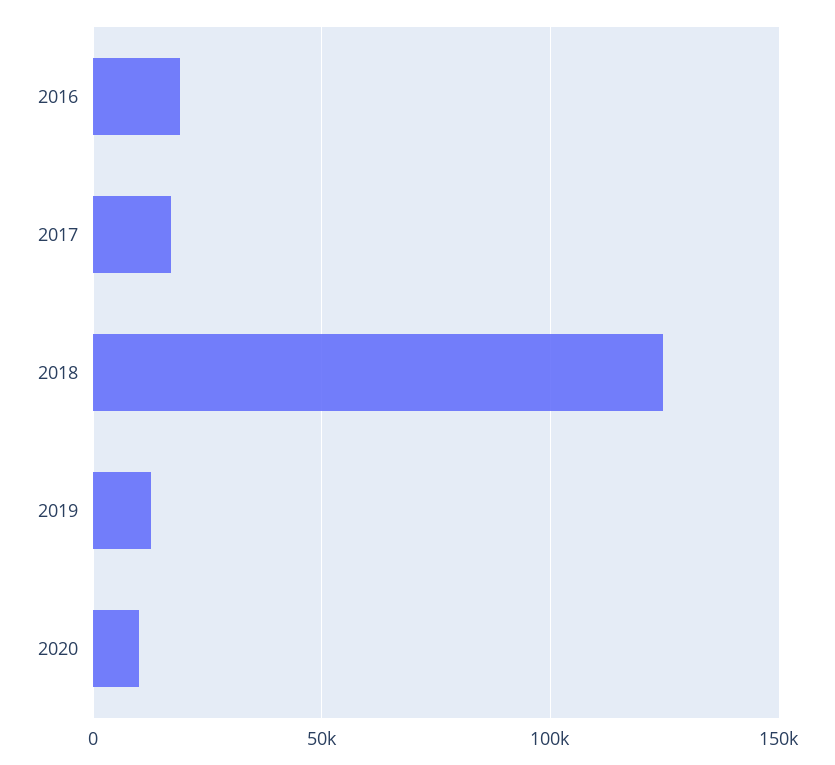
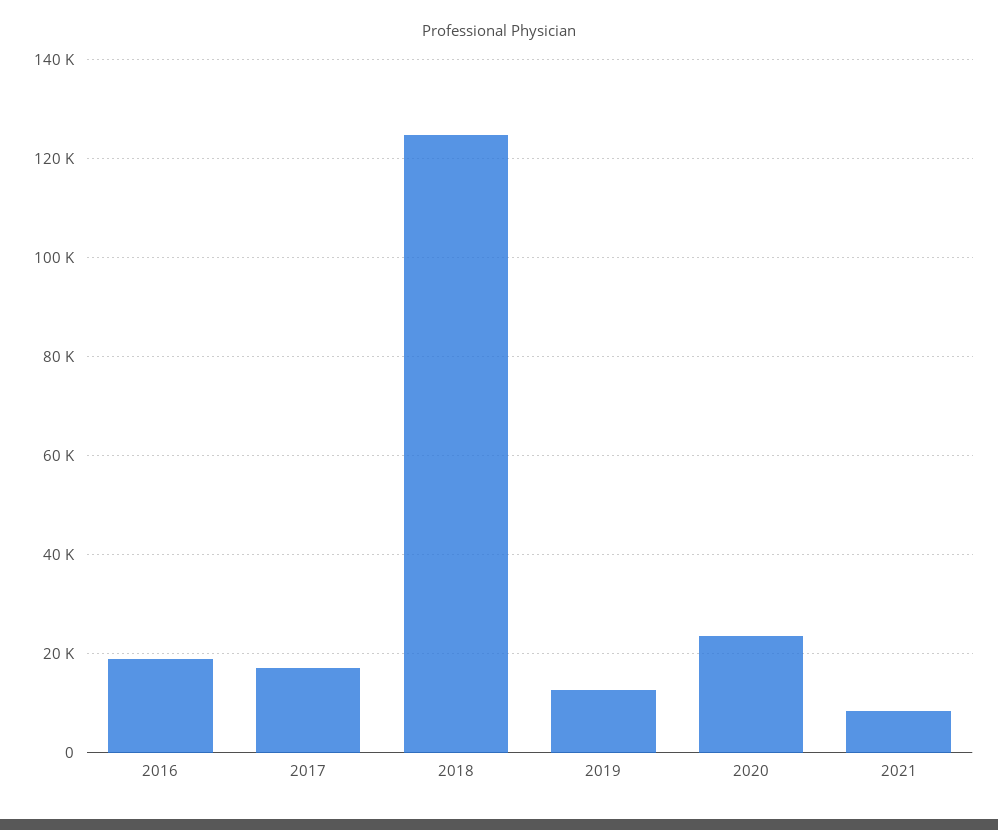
2020: 10000 -> 24000
2021: none -> 8000

